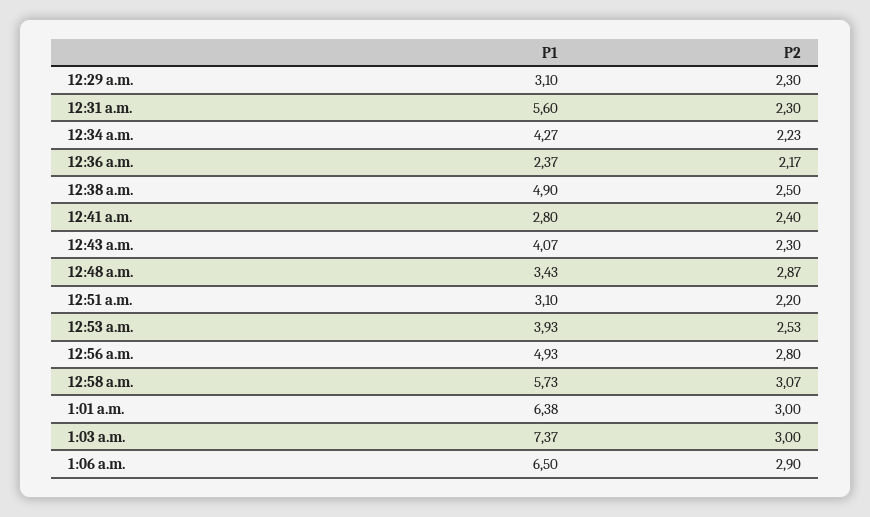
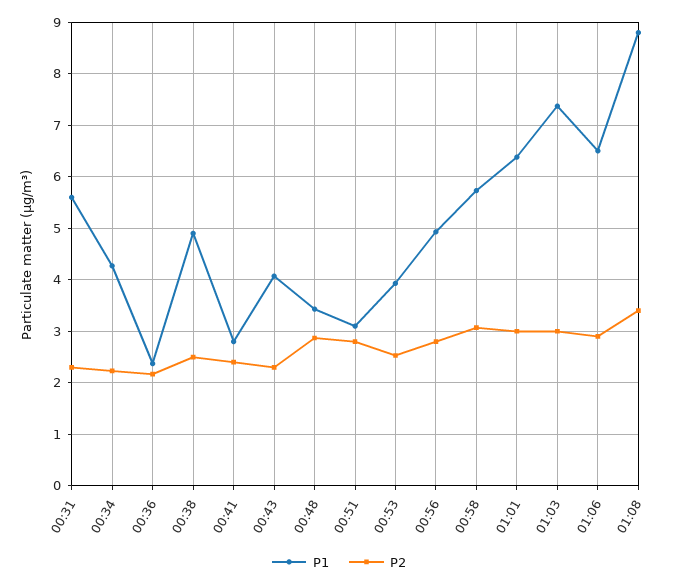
P1, 12:29 a.m.: 3.1 -> none
P2, 12:29 a.m.: 2.3 -> none
P2, 12:51 a.m.: 2.2 -> 2.8
P1, 01:08: none -> 8.8
P2, 01:08: none -> 3.4

